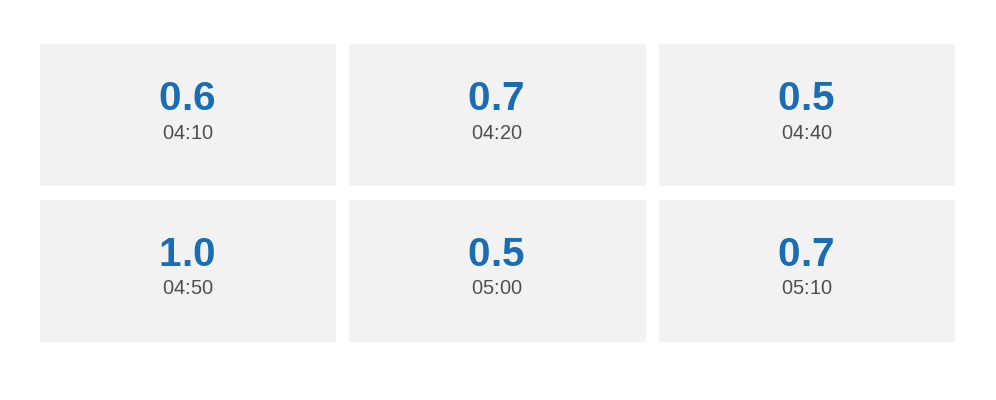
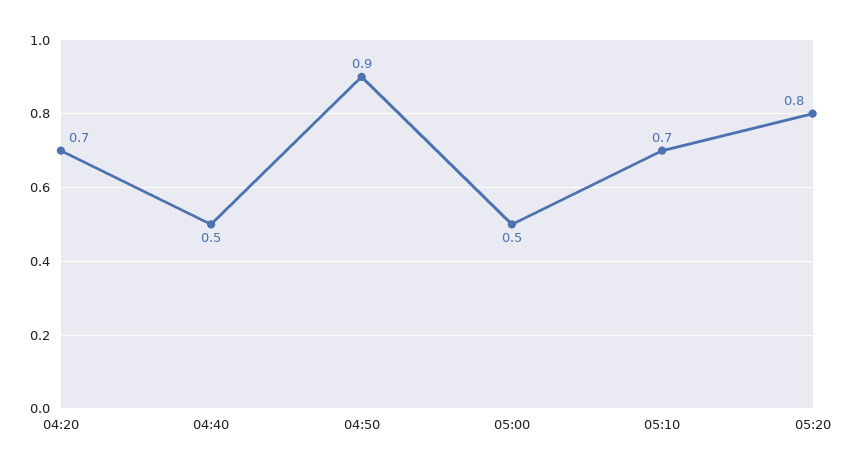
04:10: 0.6 -> none
04:50: 1 -> 0.9
05:20: none -> 0.8

